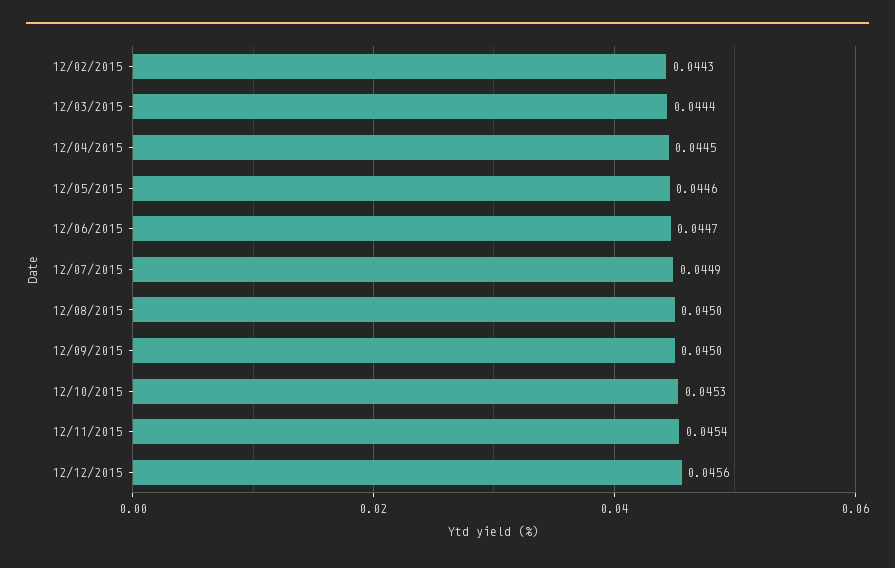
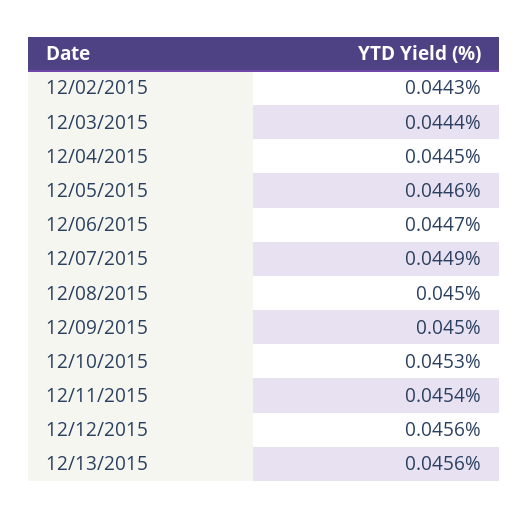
12/13/2015: none -> 0.0456

